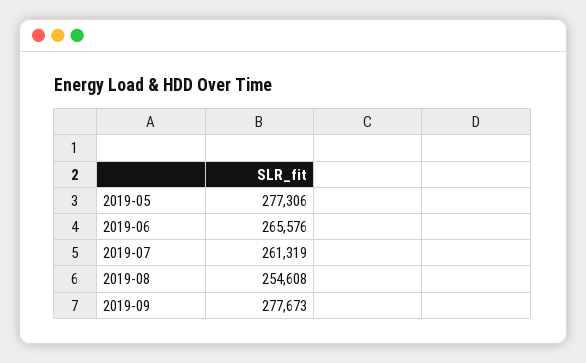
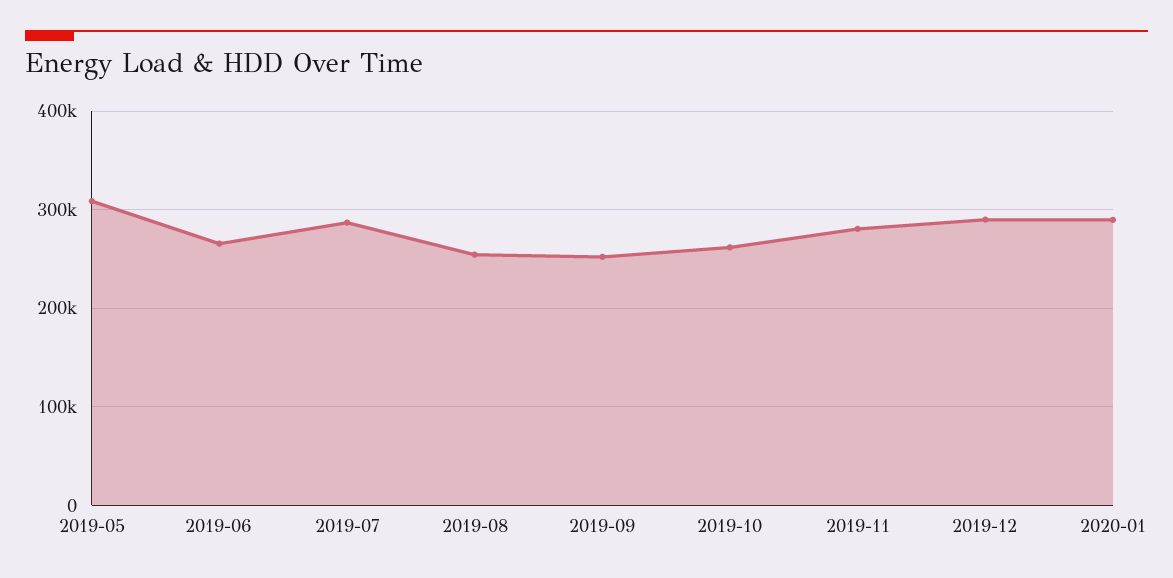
2019-05: 277306 -> 310000
2019-07: 261319 -> 290000
2019-09: 277673 -> 250000
2019-10: none -> 260000
2019-11: none -> 280000
2019-12: none -> 290000
2020-01: none -> 290000

